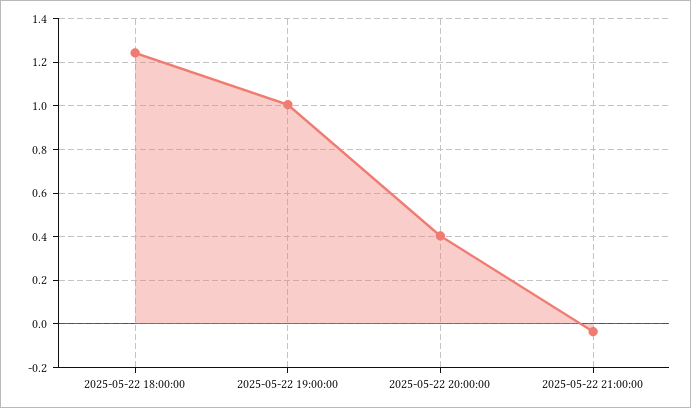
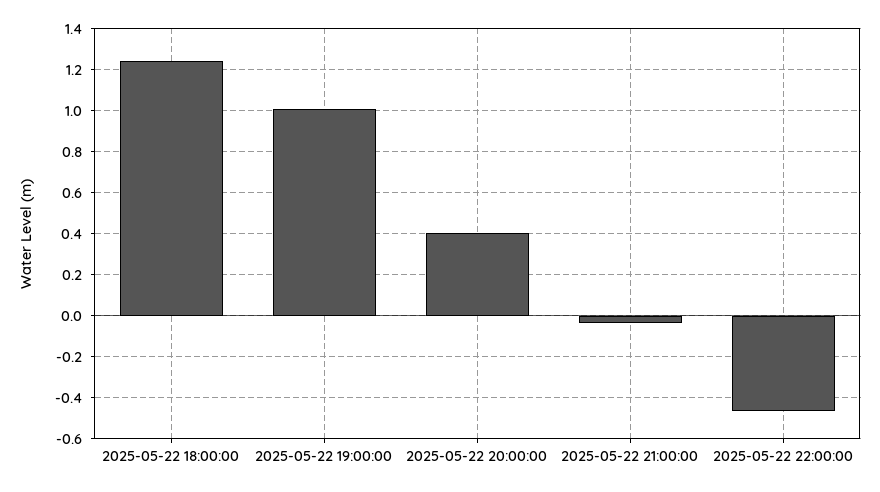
2025-05-22 22:00:00: none -> -0.45

